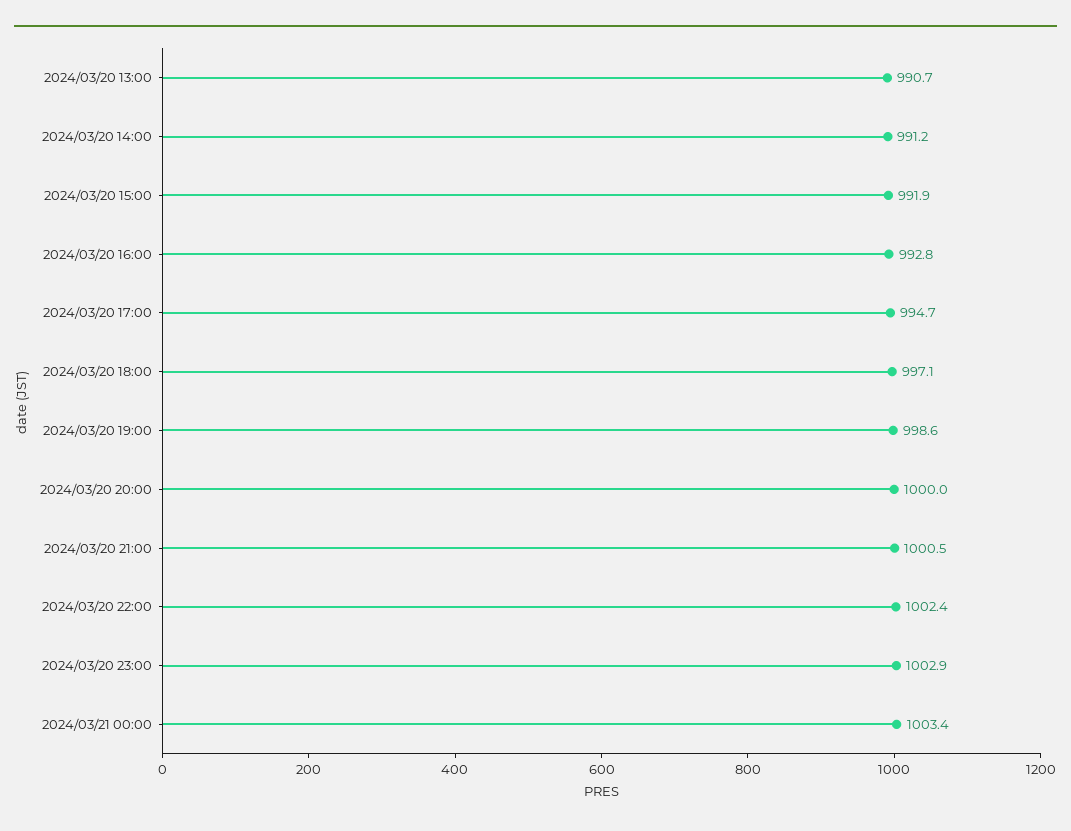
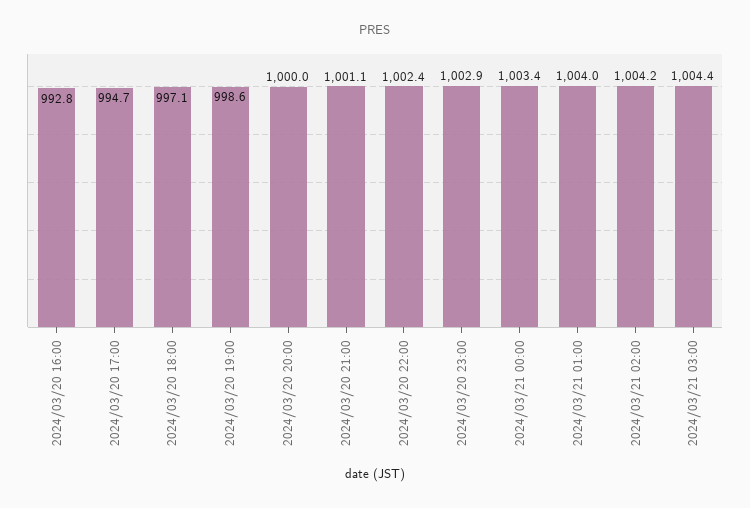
2024/03/20 13:00: 990.7 -> none
2024/03/20 14:00: 991.2 -> none
2024/03/20 15:00: 991.9 -> none
2024/03/20 21:00: 1000.5 -> 1001.1
2024/03/21 01:00: none -> 1004
2024/03/21 02:00: none -> 1004.2
2024/03/21 03:00: none -> 1004.4

